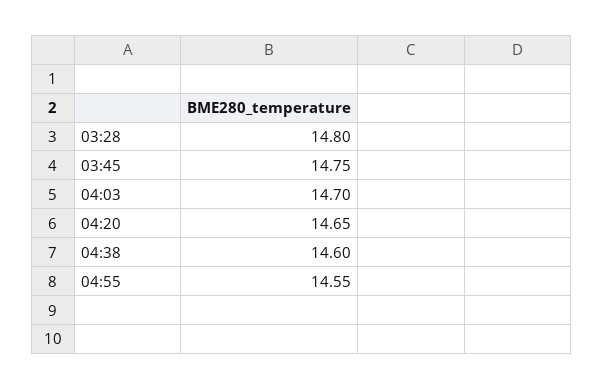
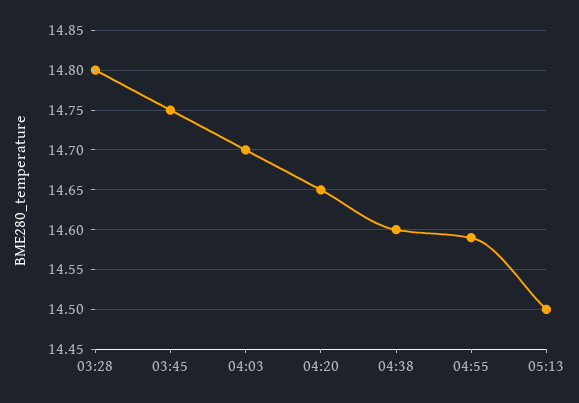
04:55: 14.55 -> 14.59
05:13: none -> 14.5

